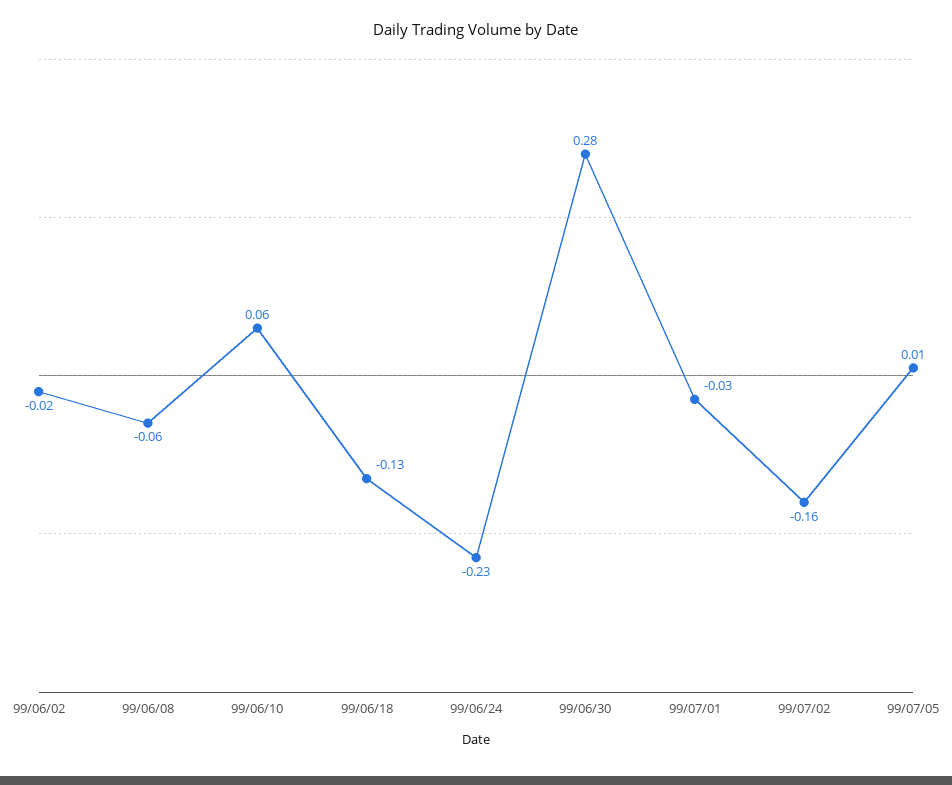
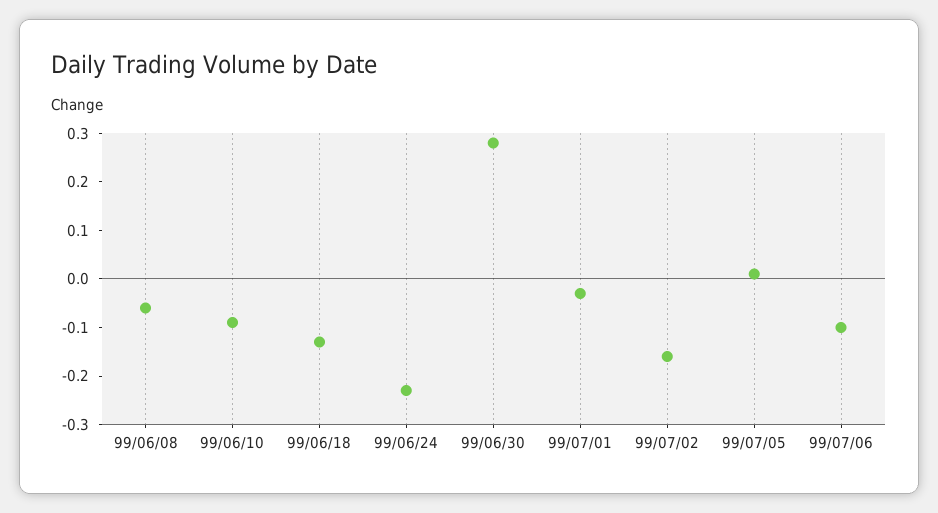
99/06/02: -0.02 -> none
99/06/10: 0.06 -> -0.1
99/07/06: none -> -0.1

